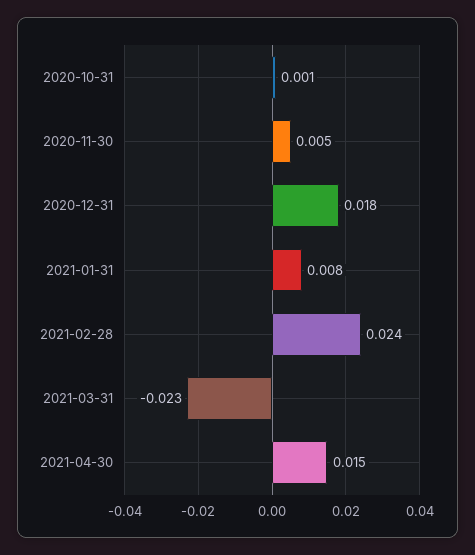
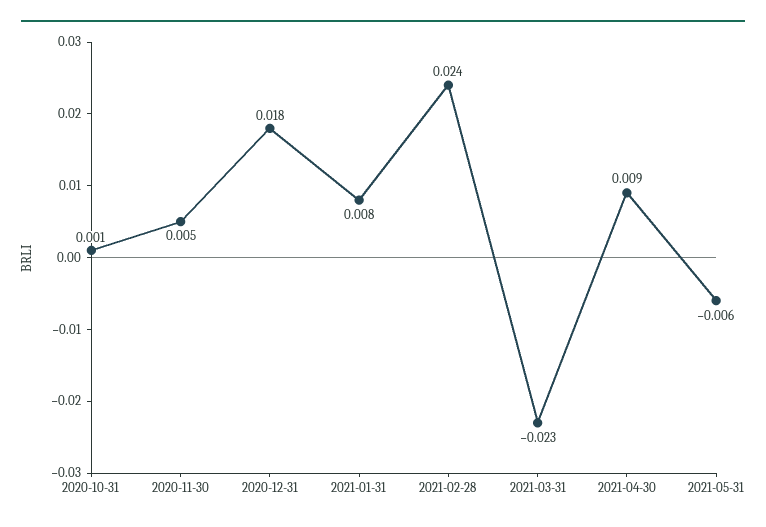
2021-04-30: 0.015 -> 0.009
2021-05-31: none -> -0.006

